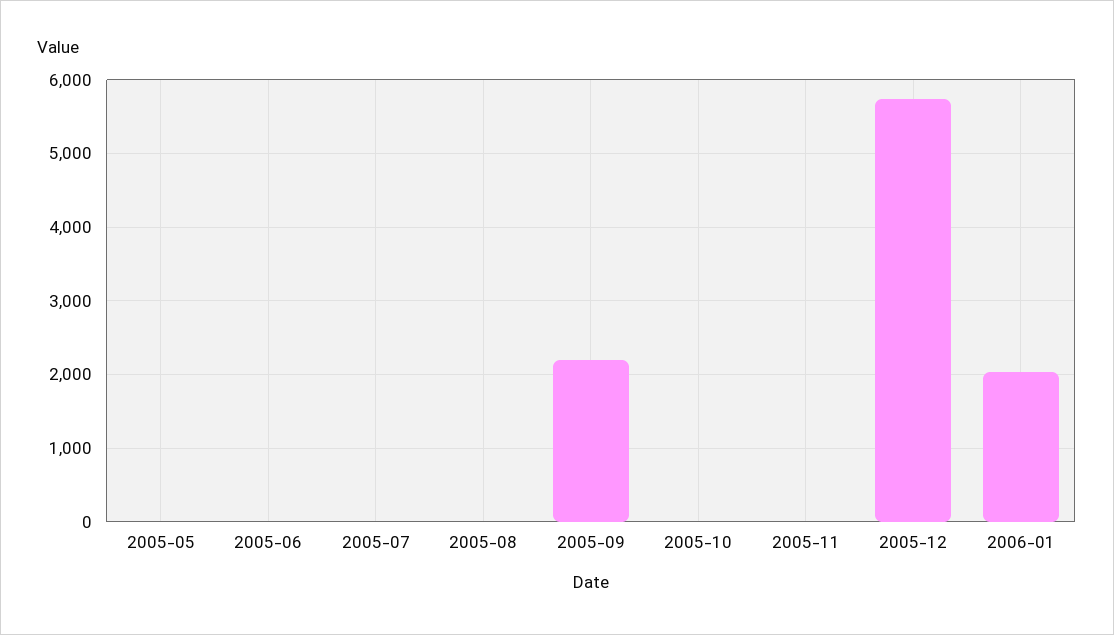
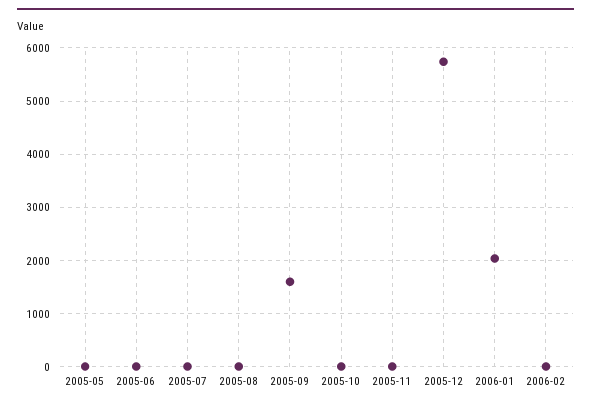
2005-09: 2200 -> 1600
2006-02: none -> 0

